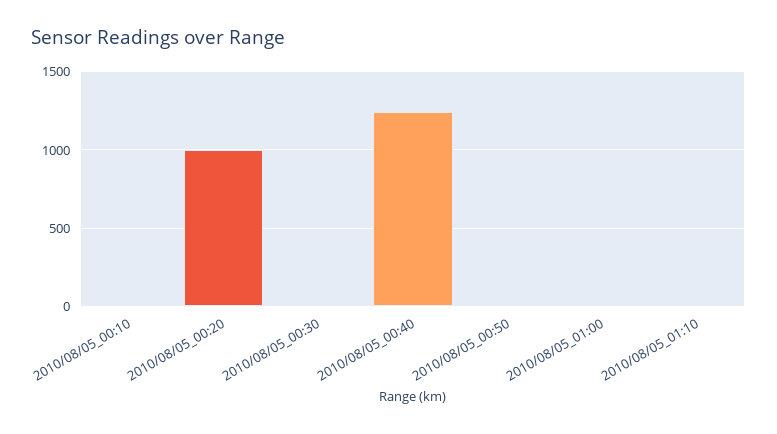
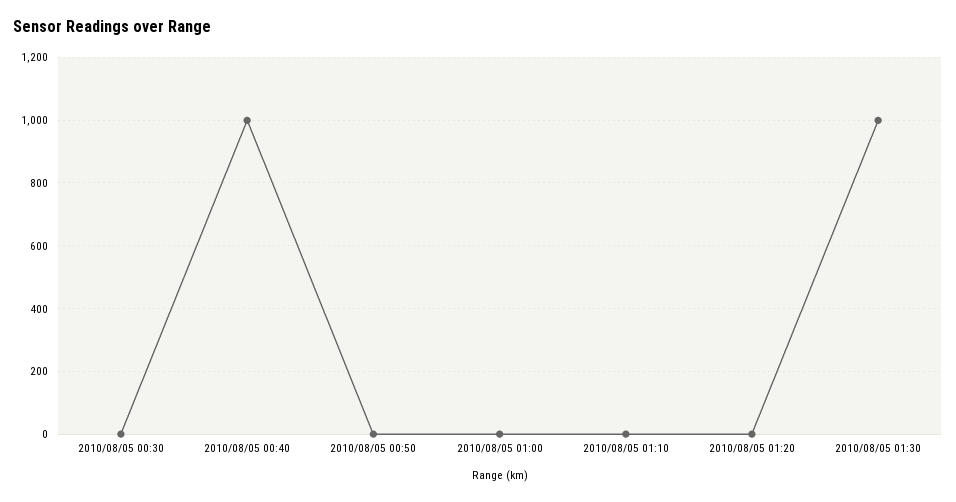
2010/08/05_00:10: 0 -> none
2010/08/05_00:20: 1000 -> none
2010/08/05_00:40: 1250 -> 1000
2010/08/05 01:20: none -> 0
2010/08/05 01:30: none -> 1000

